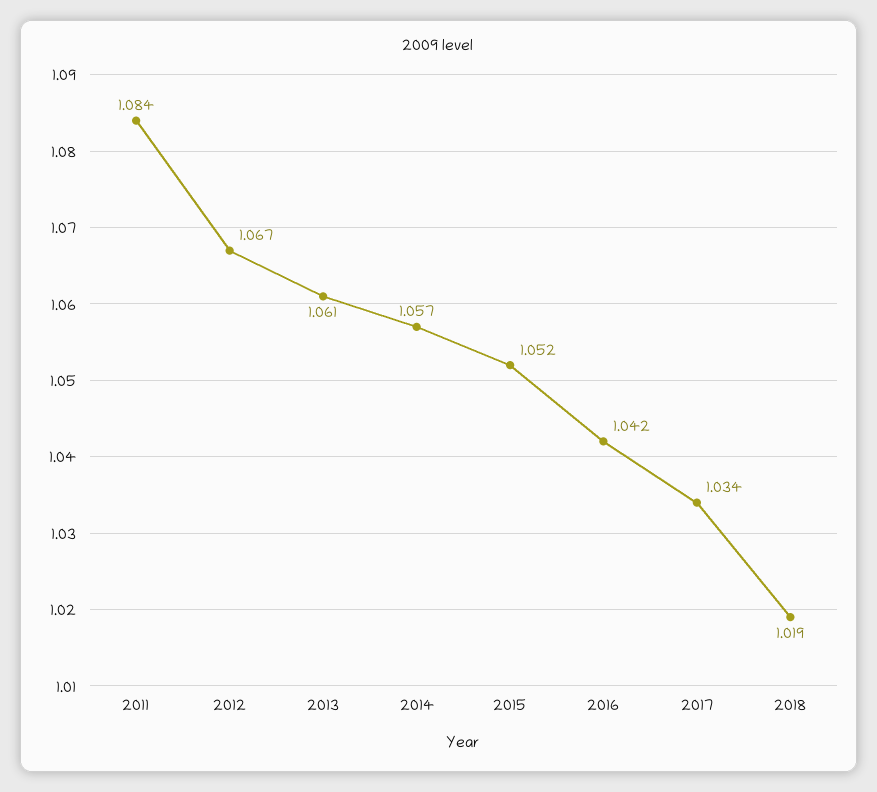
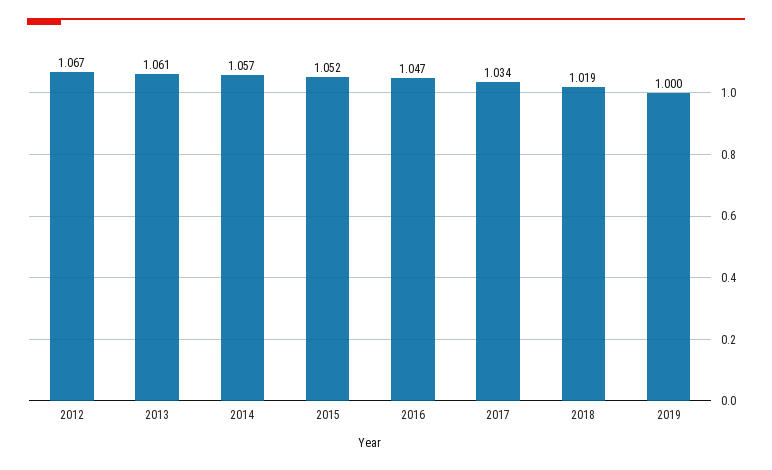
2011: 1.084 -> none
2016: 1.042 -> 1.047
2019: none -> 1

